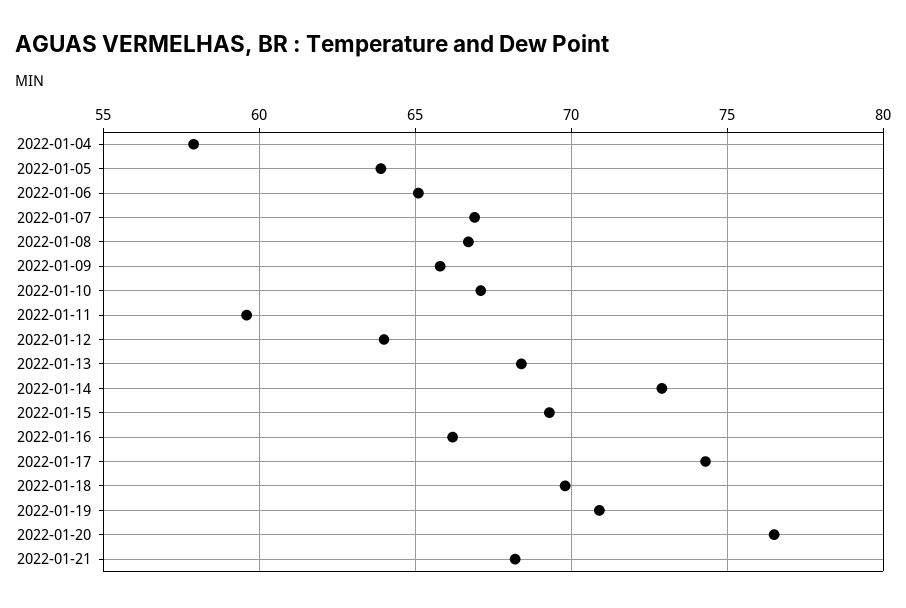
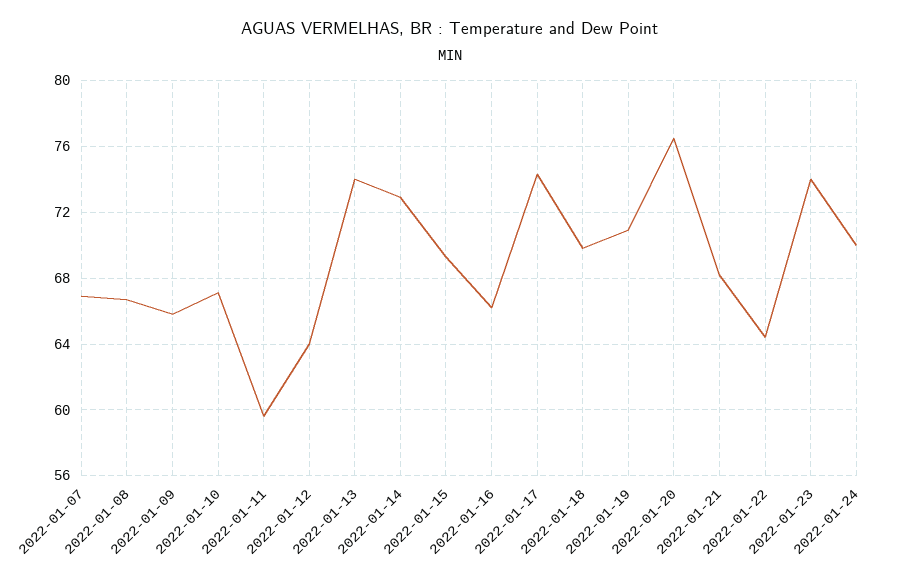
2022-01-04: 58 -> none
2022-01-05: 64 -> none
2022-01-06: 65 -> none
2022-01-13: 68.5 -> 74
2022-01-22: none -> 64.5
2022-01-23: none -> 74
2022-01-24: none -> 70

